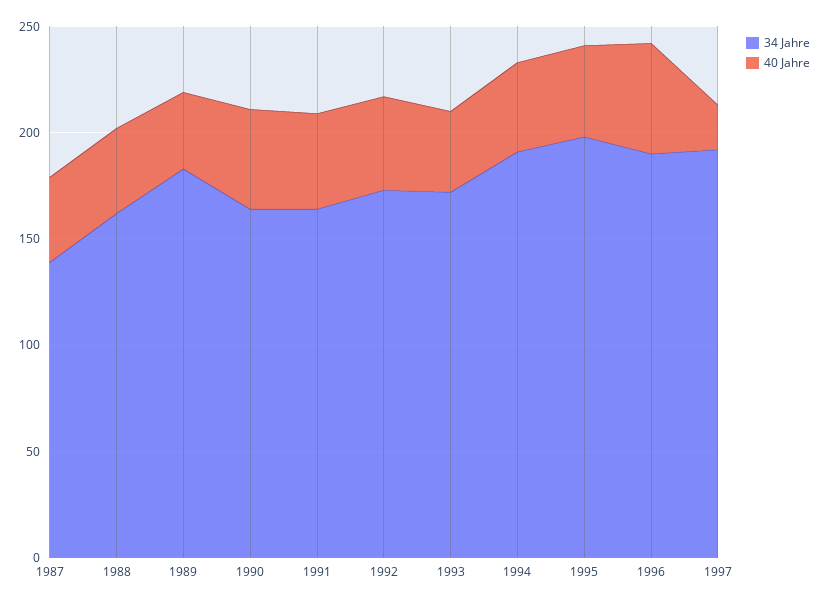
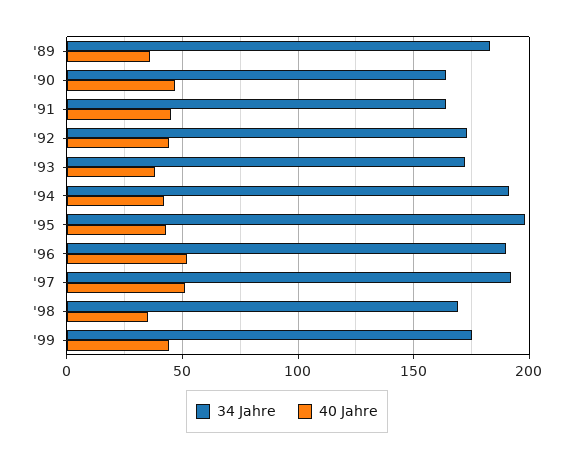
34 Jahre, 1987: 140 -> none
40 Jahre, 1987: 40 -> none
34 Jahre, 1988: 160 -> none
40 Jahre, 1988: 40 -> none
40 Jahre, 1997: 20 -> 50
34 Jahre, '98: none -> 170
40 Jahre, '98: none -> 35
34 Jahre, '99: none -> 175
40 Jahre, '99: none -> 45

